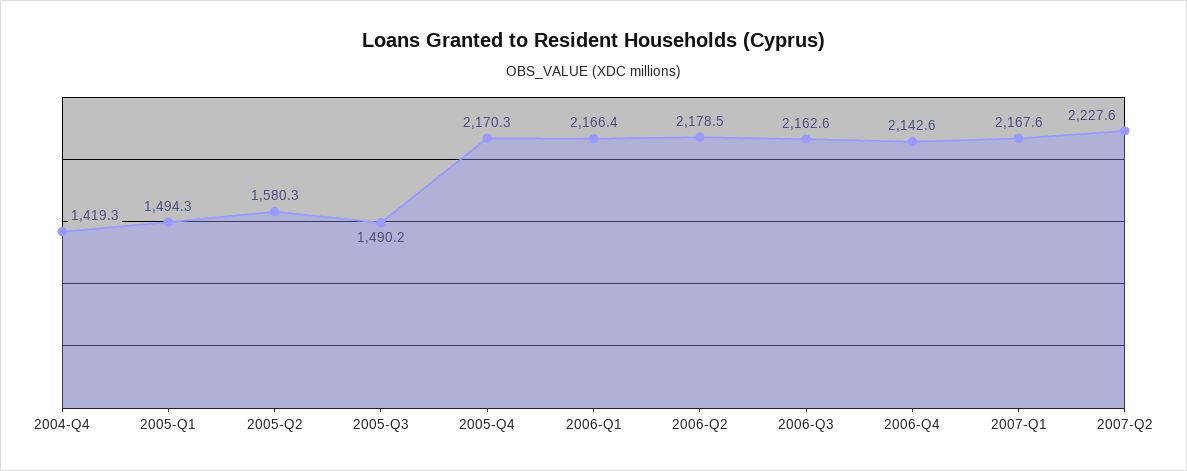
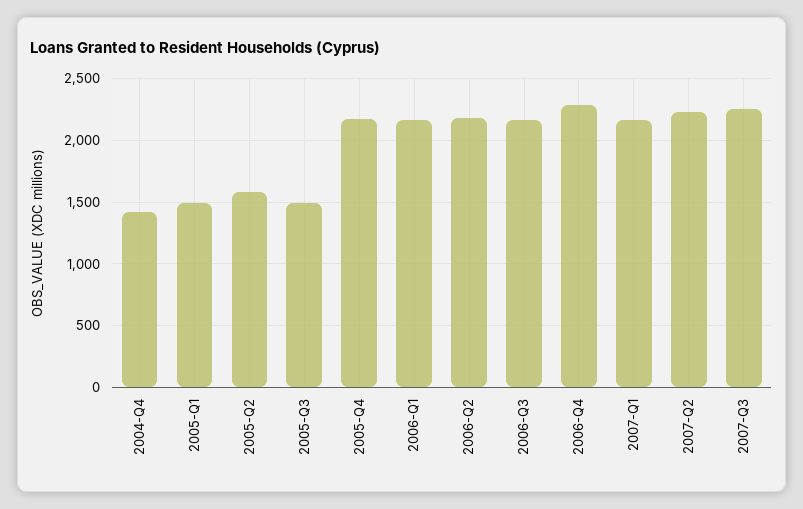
2006-Q4: 2142.6 -> 2300
2007-Q3: none -> 2250

